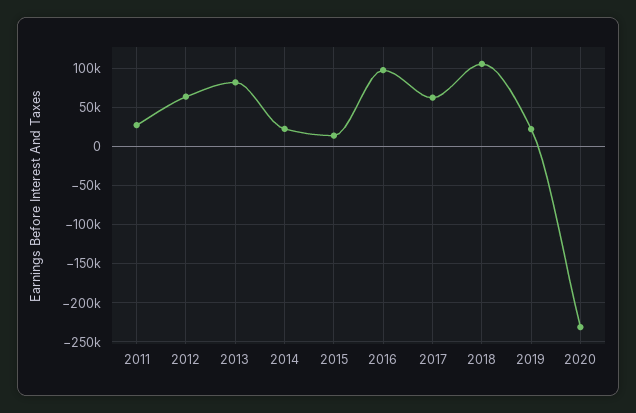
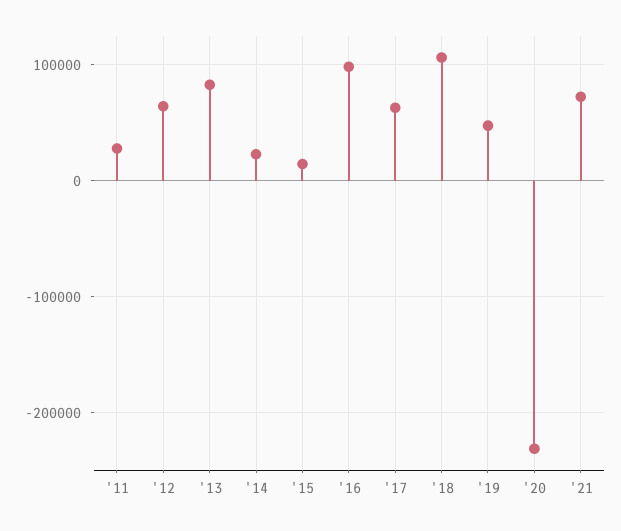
2019: 20000 -> 50000
'21: none -> 70000

